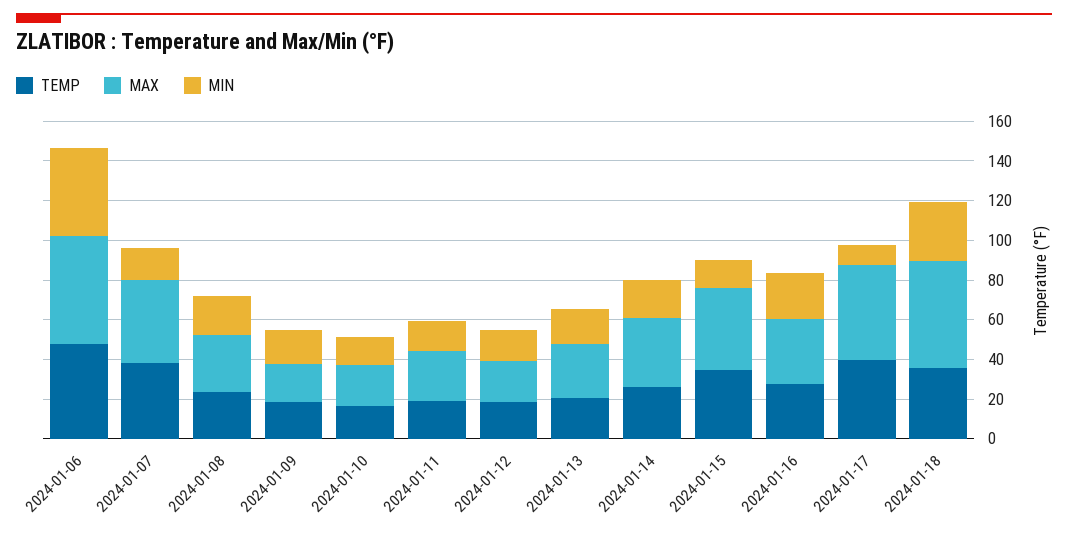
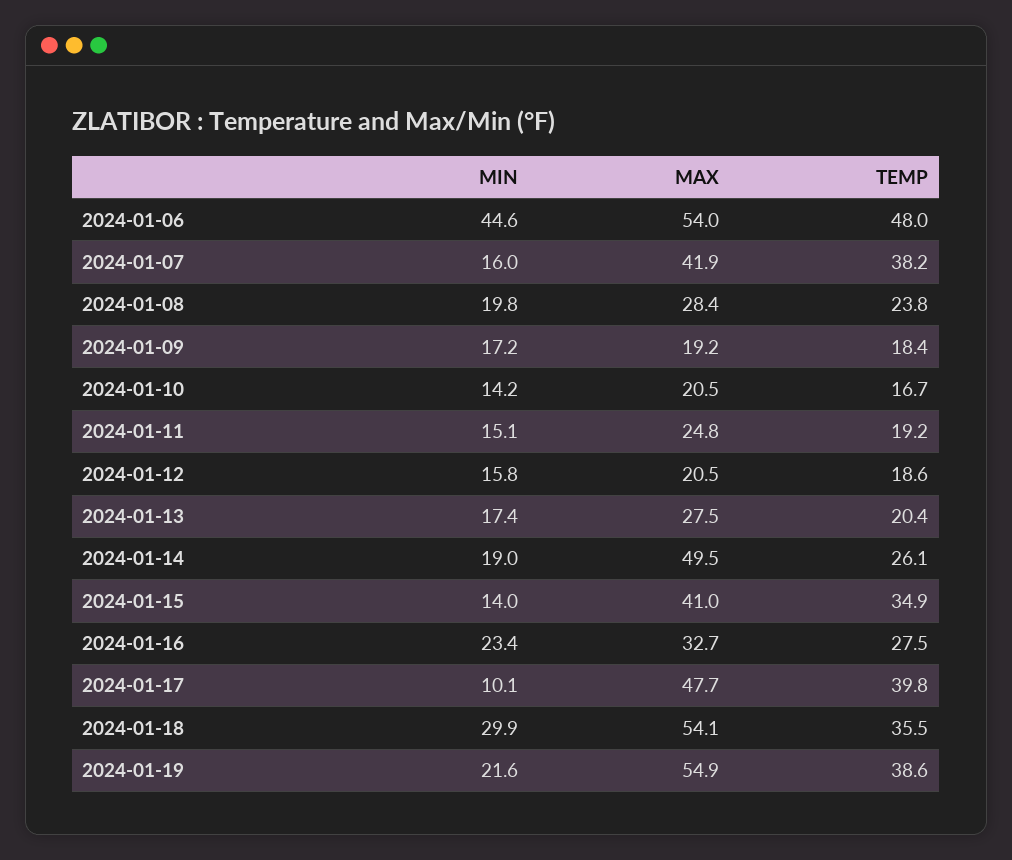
MAX, 2024-01-14: 35 -> 49.5
MIN, 2024-01-19: none -> 21.6
MAX, 2024-01-19: none -> 54.9
TEMP, 2024-01-19: none -> 38.6

